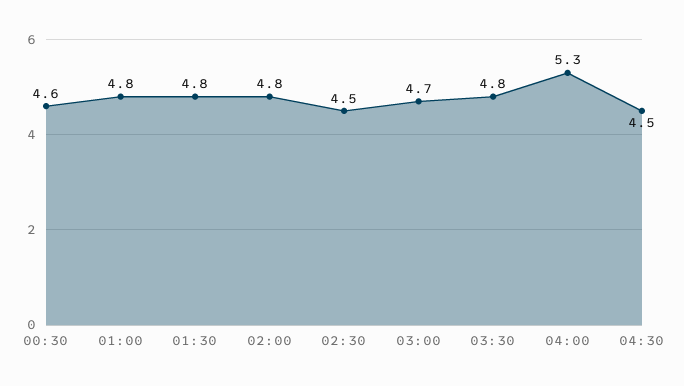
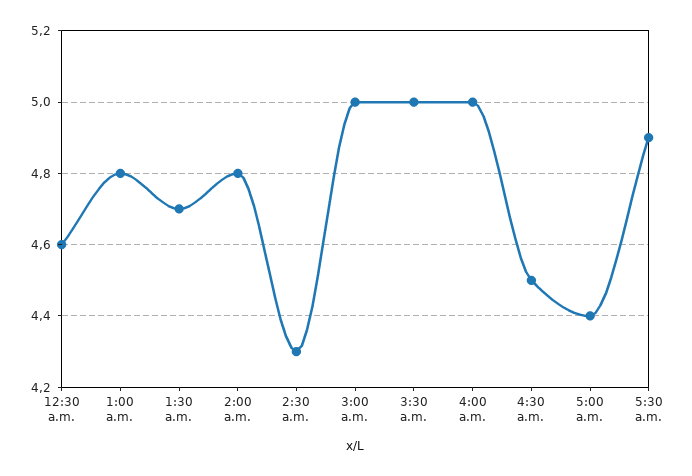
01:30: 4.8 -> 4.7
02:30: 4.5 -> 4.3
03:00: 4.7 -> 5
03:30: 4.8 -> 5
04:00: 5.3 -> 5
5:00 a.m.: none -> 4.4
5:30 a.m.: none -> 4.9

